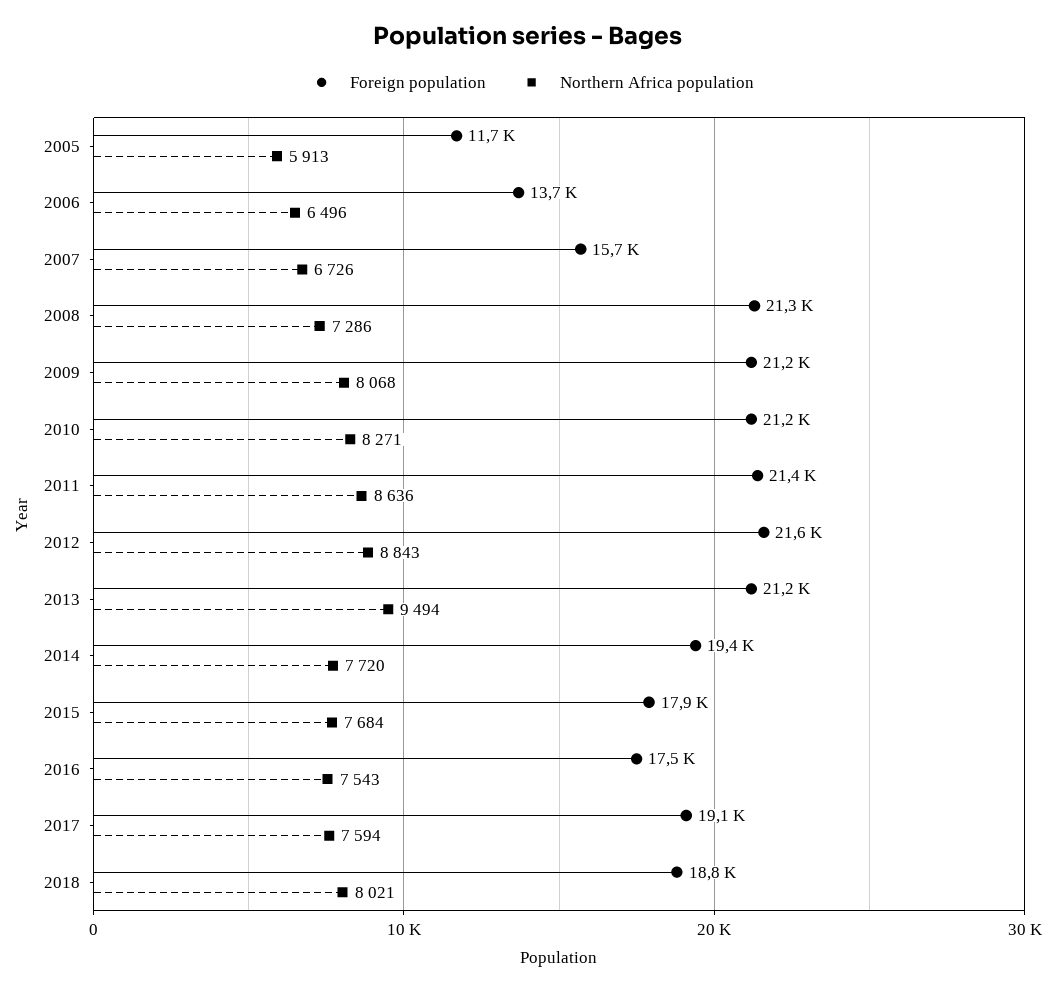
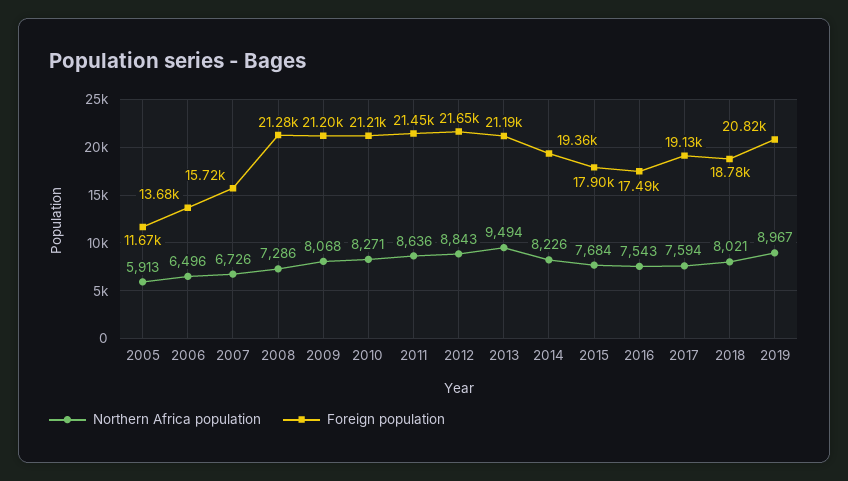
Northern Africa population, 2014: 7720 -> 8226
Northern Africa population, 2019: none -> 8967
Foreign population, 2019: none -> 20820

